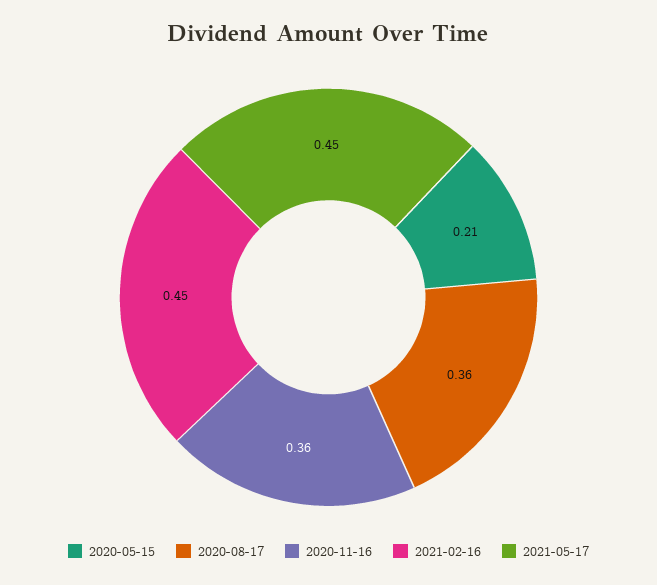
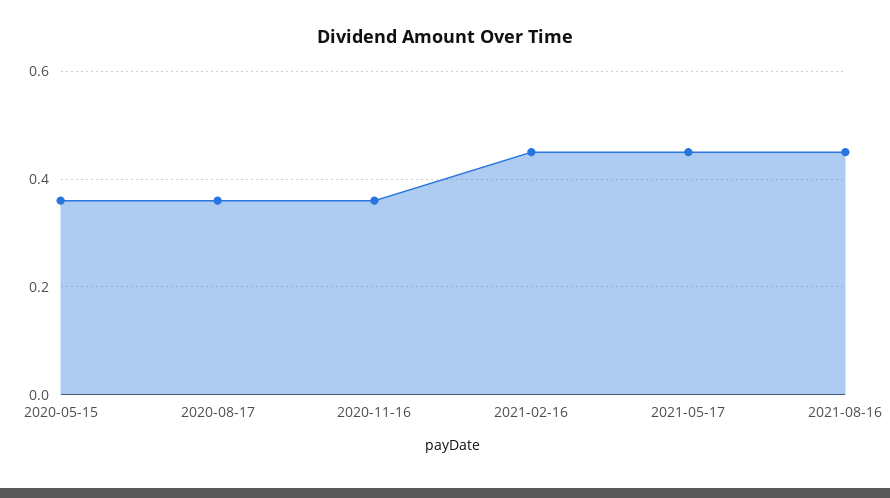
2020-05-15: 0.21 -> 0.35
2021-08-16: none -> 0.45

